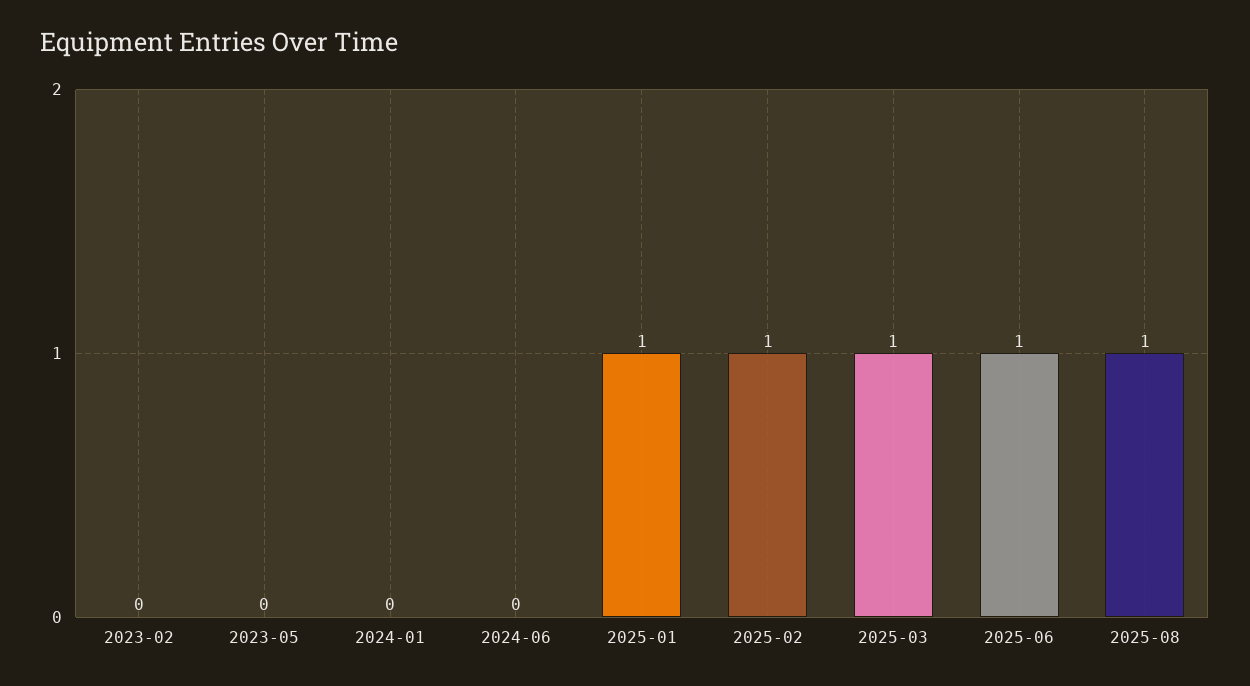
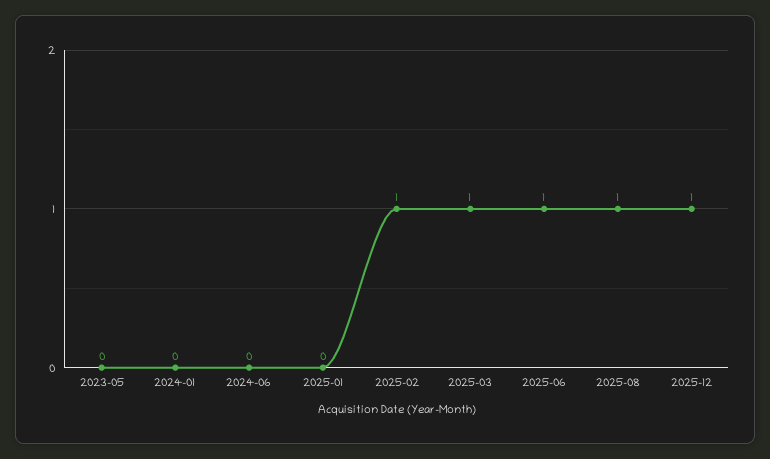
2023-02: 0 -> none
2025-01: 1 -> 0
2025-12: none -> 1

